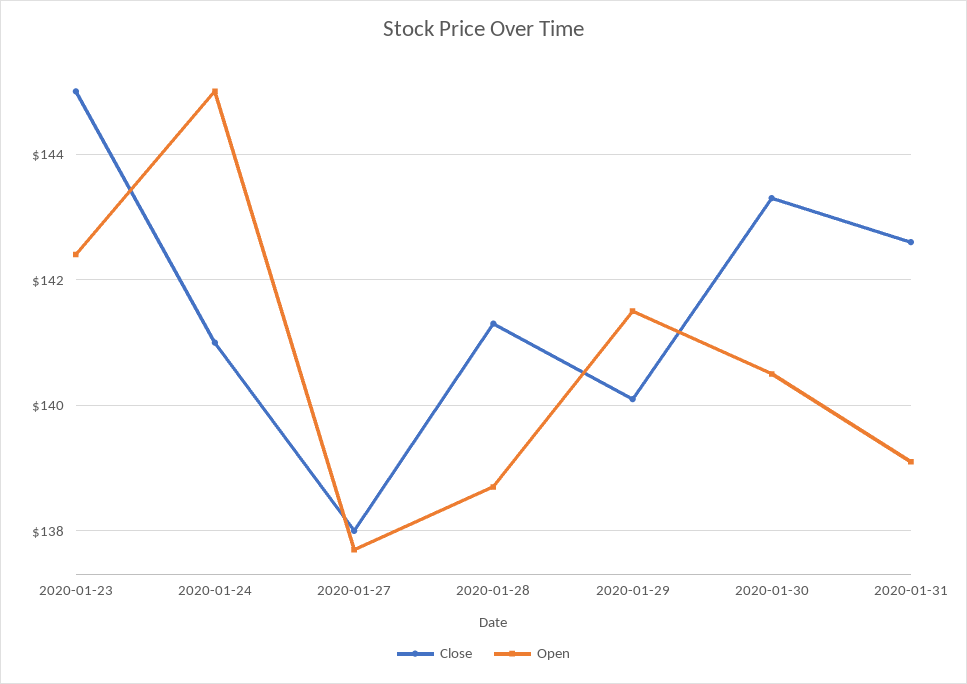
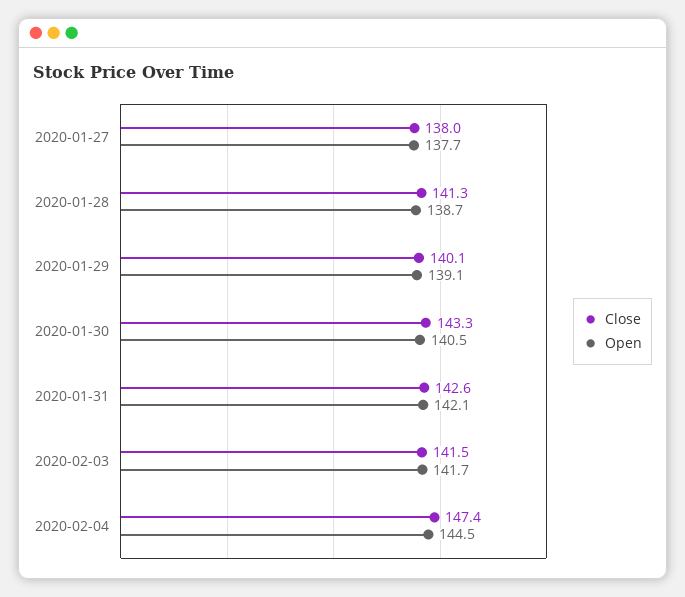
Close, 2020-01-23: 145 -> none
Open, 2020-01-23: 142.5 -> none
Close, 2020-01-24: 141 -> none
Open, 2020-01-24: 145 -> none
Open, 2020-01-29: 141.5 -> 139.1
Open, 2020-01-31: 139 -> 142.1
Close, 2020-02-03: none -> 141.5
Open, 2020-02-03: none -> 141.7
Close, 2020-02-04: none -> 147.4
Open, 2020-02-04: none -> 144.5

